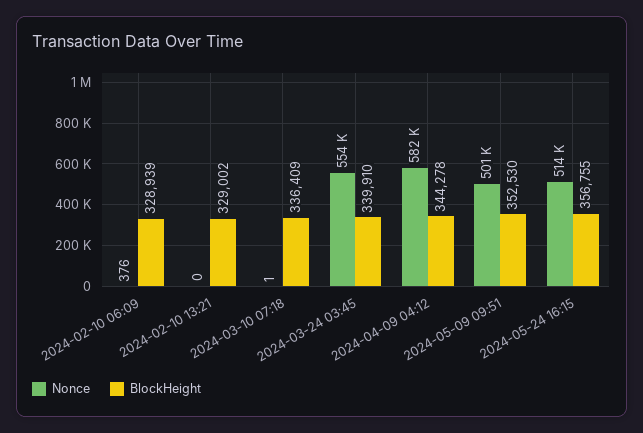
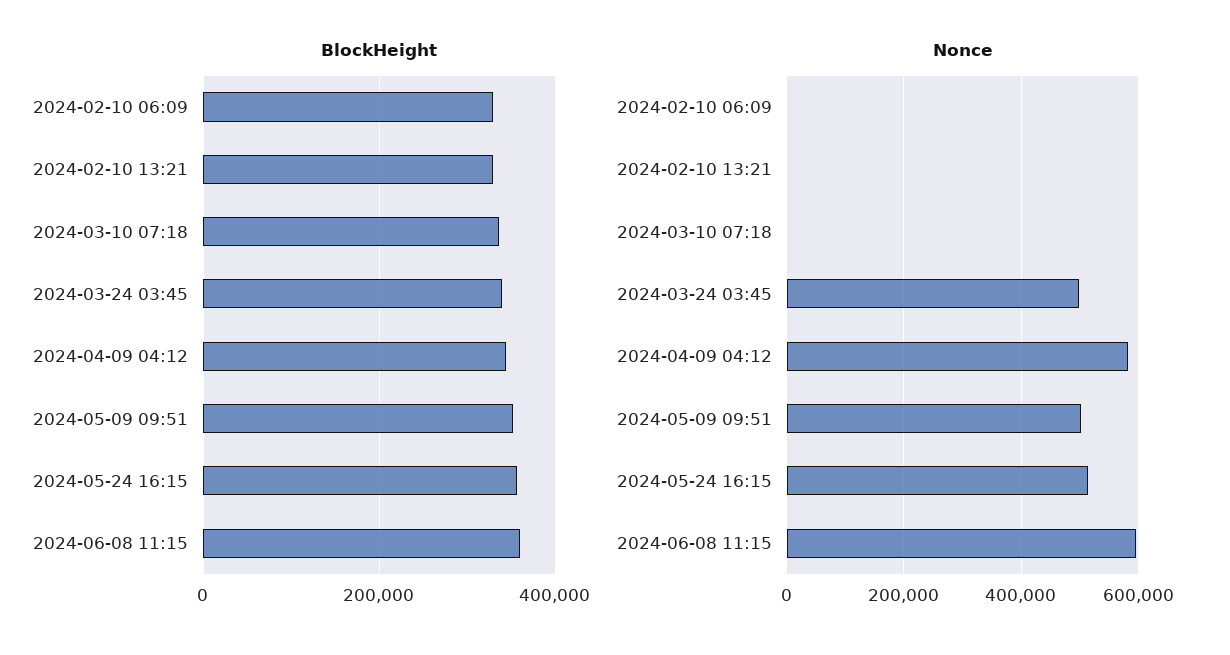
Nonce, 2024-03-24 03:45: 554000 -> 500000
BlockHeight, 2024-06-08 11:15: none -> 360000
Nonce, 2024-06-08 11:15: none -> 600000

